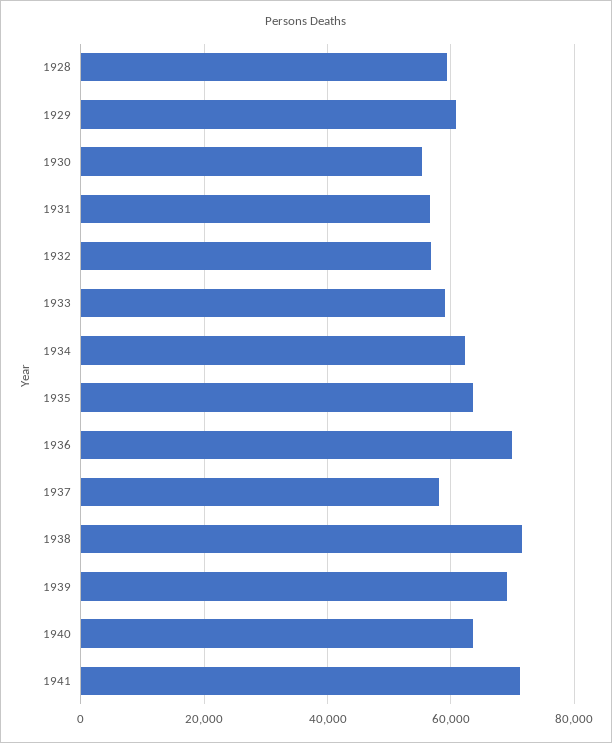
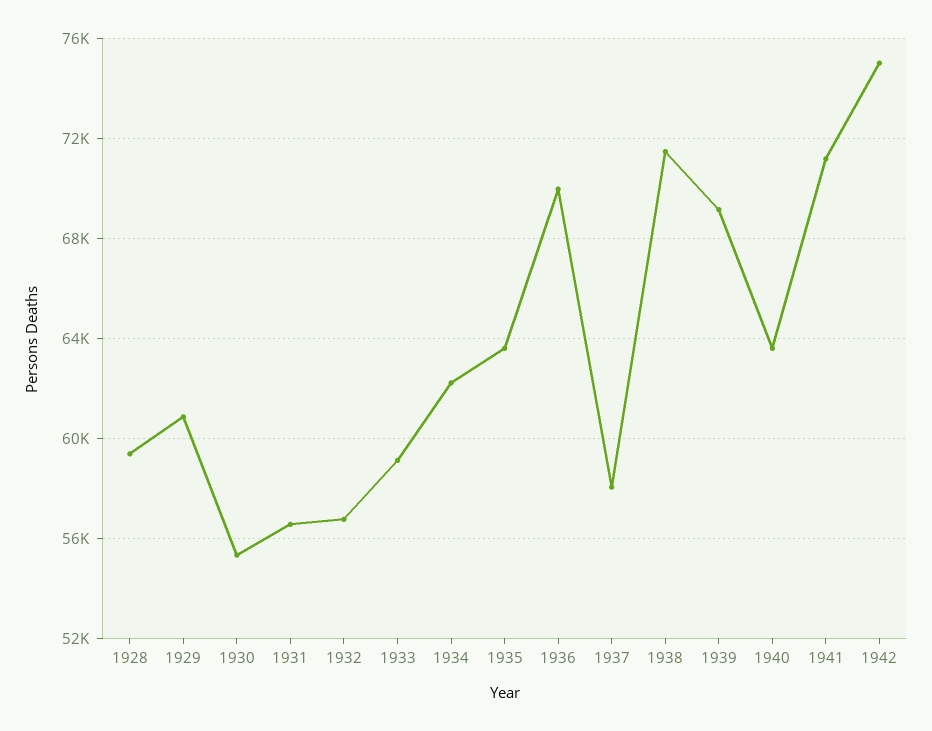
1942: none -> 75000

